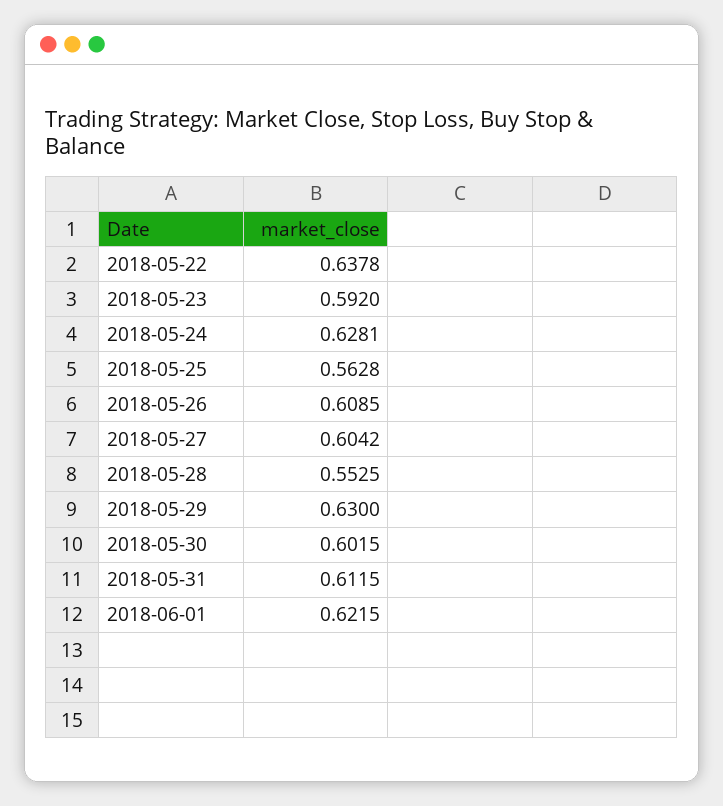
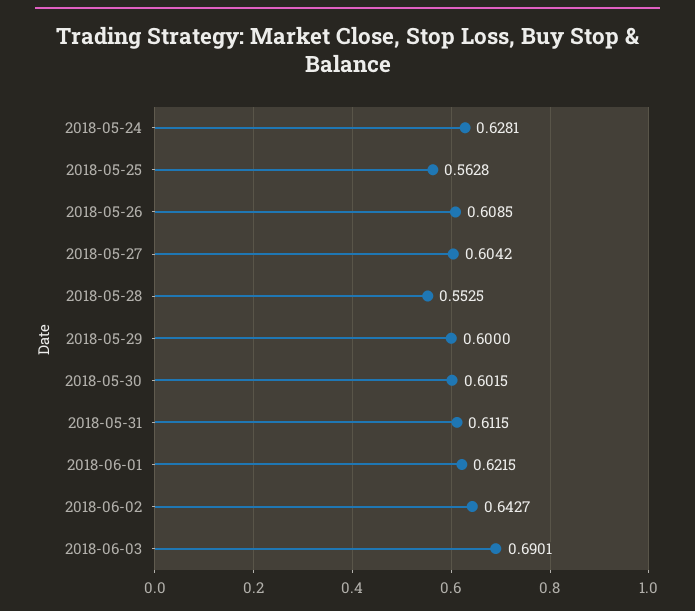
2018-05-22: 0.6378 -> none
2018-05-23: 0.592 -> none
2018-05-29: 0.63 -> 0.6
2018-06-02: none -> 0.6427
2018-06-03: none -> 0.6901

